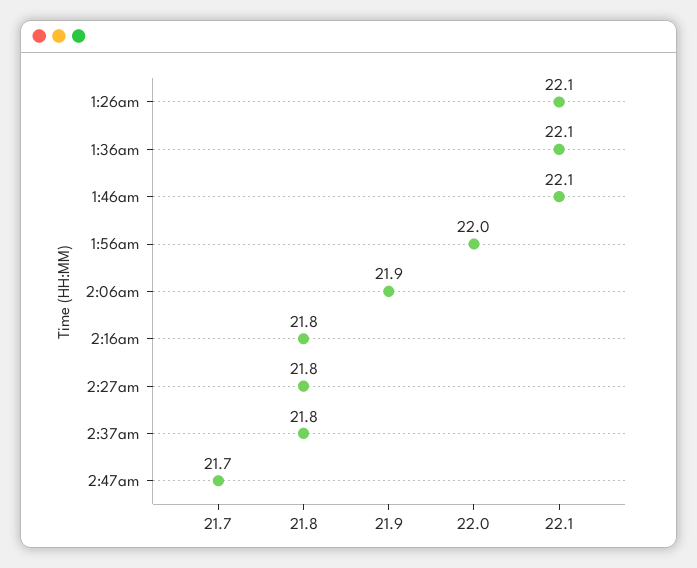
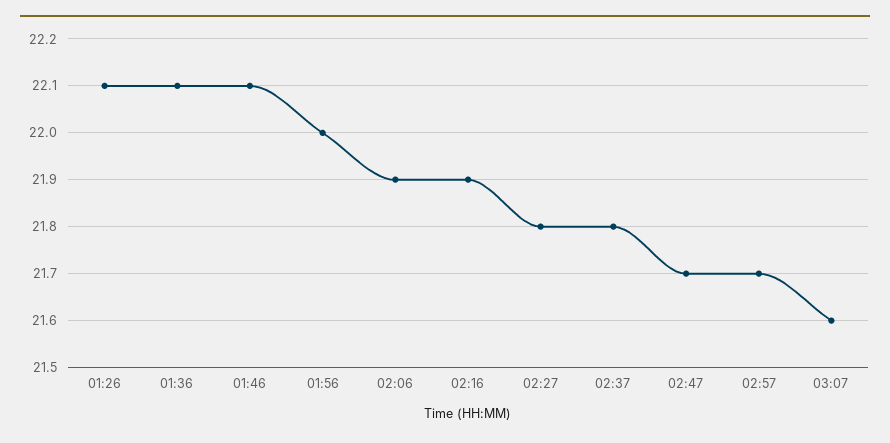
2:16am: 21.8 -> 21.9
02:57: none -> 21.7
03:07: none -> 21.6

